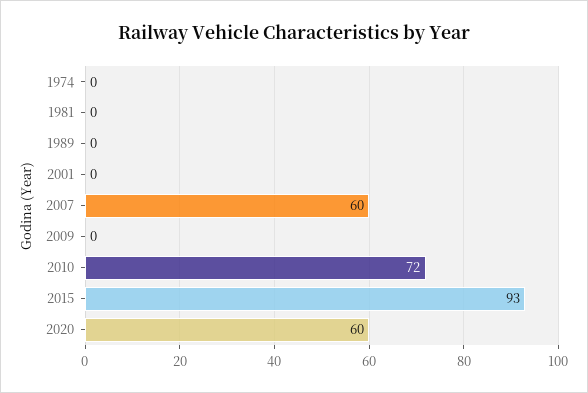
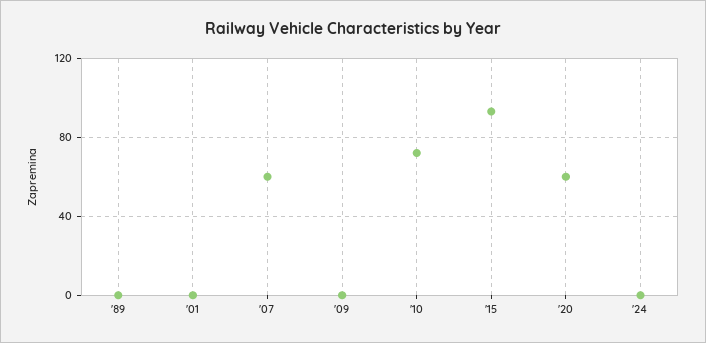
1974: 0 -> none
1981: 0 -> none
'24: none -> 0

